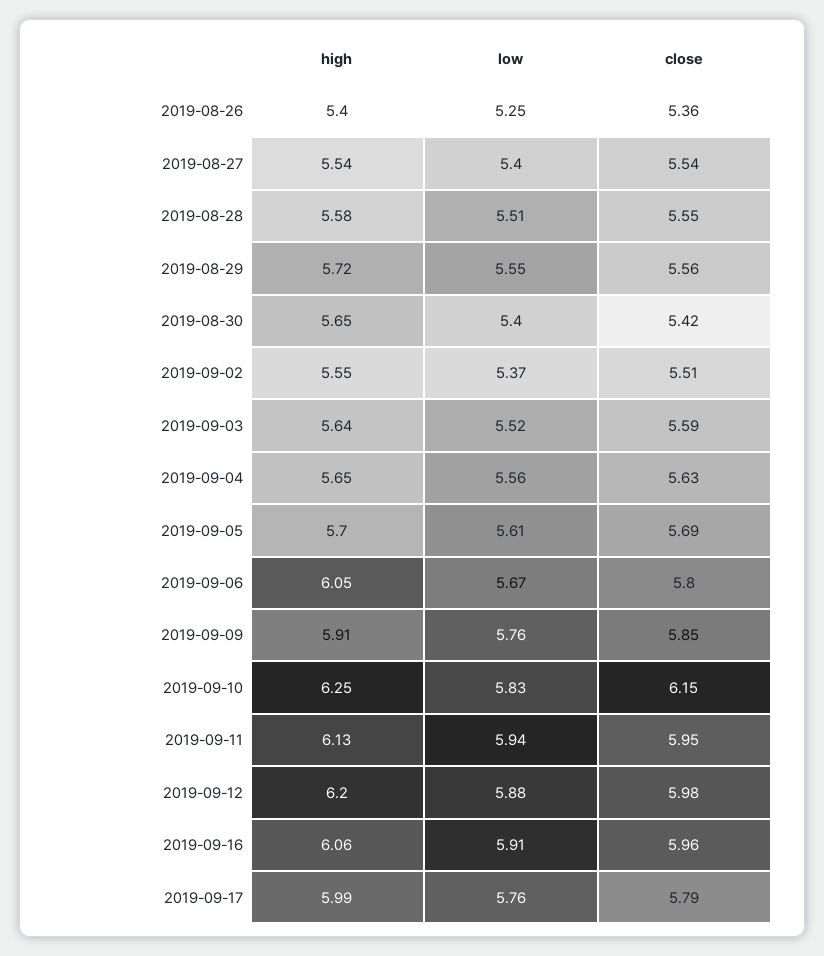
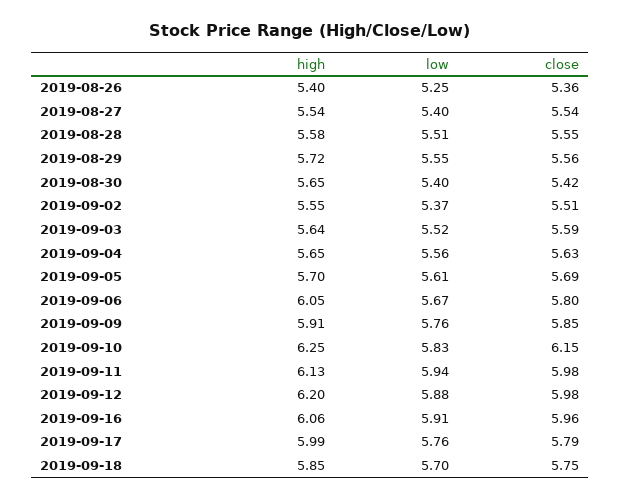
close, 2019-09-11: 5.95 -> 5.98
high, 2019-09-18: none -> 5.85
low, 2019-09-18: none -> 5.7
close, 2019-09-18: none -> 5.75

